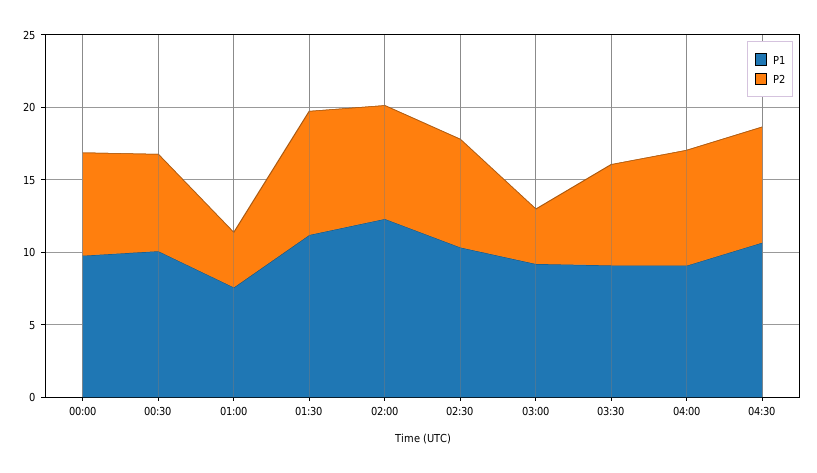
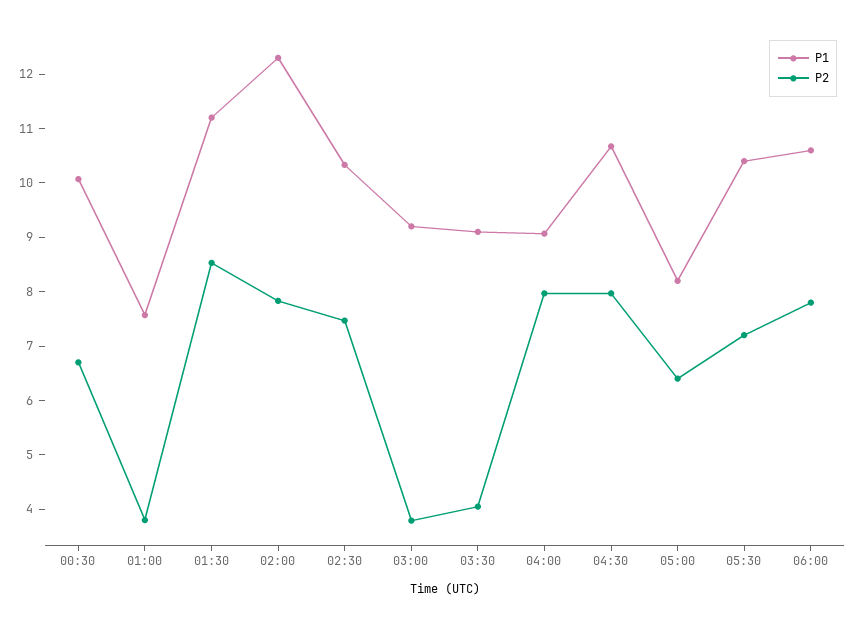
P1, 00:00: 10 -> none
P2, 00:00: 7 -> none
P2, 03:30: 7 -> 4
P1, 05:00: none -> 8.2
P2, 05:00: none -> 6.4
P1, 05:30: none -> 10.4
P2, 05:30: none -> 7.2
P1, 06:00: none -> 10.6
P2, 06:00: none -> 7.8

